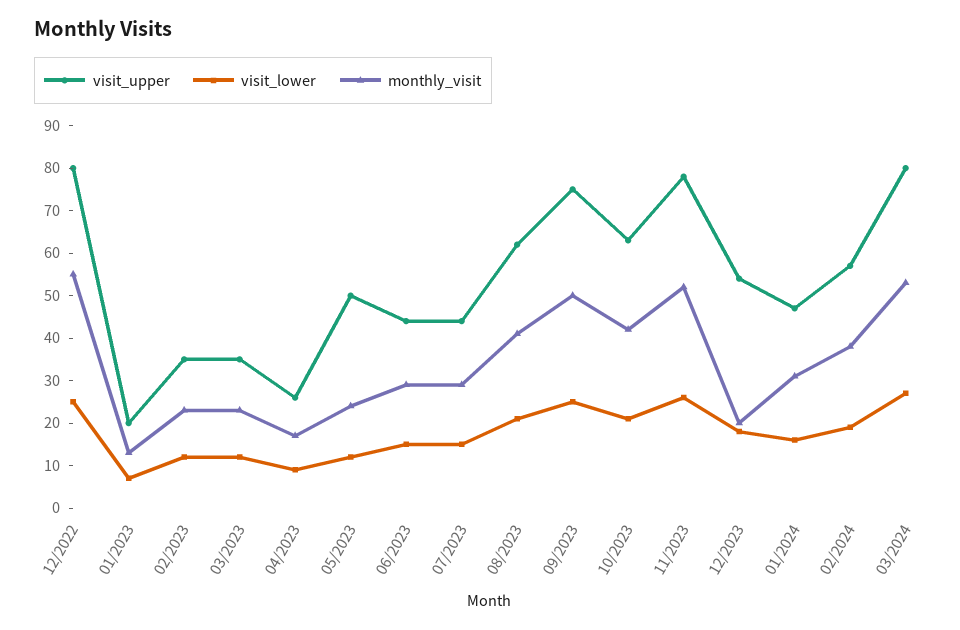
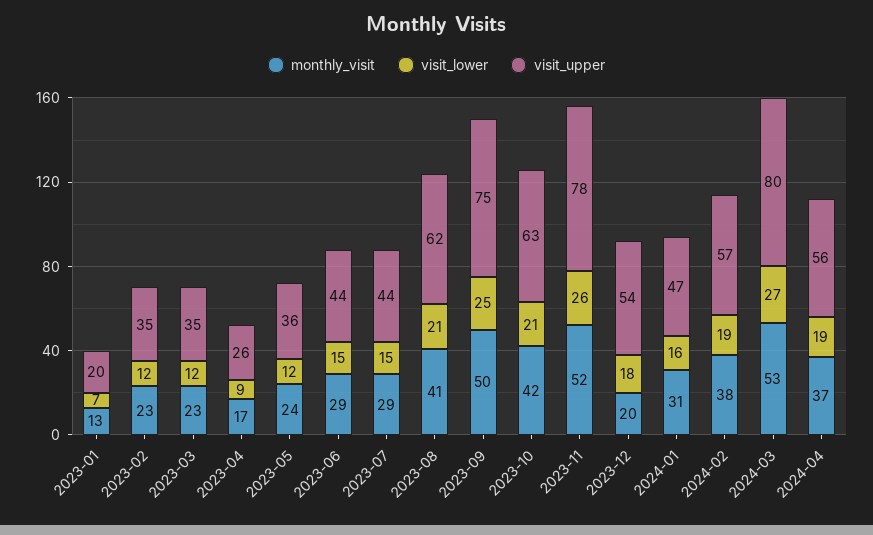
visit_upper, 12/2022: 80 -> none
visit_lower, 12/2022: 25 -> none
monthly_visit, 12/2022: 55 -> none
visit_upper, 05/2023: 50 -> 36
monthly_visit, 2024-04: none -> 37
visit_lower, 2024-04: none -> 19
visit_upper, 2024-04: none -> 56

